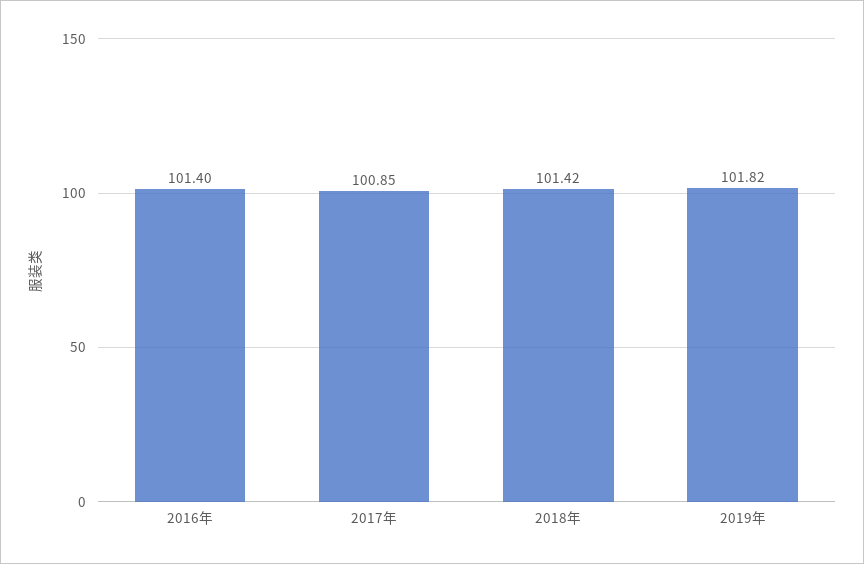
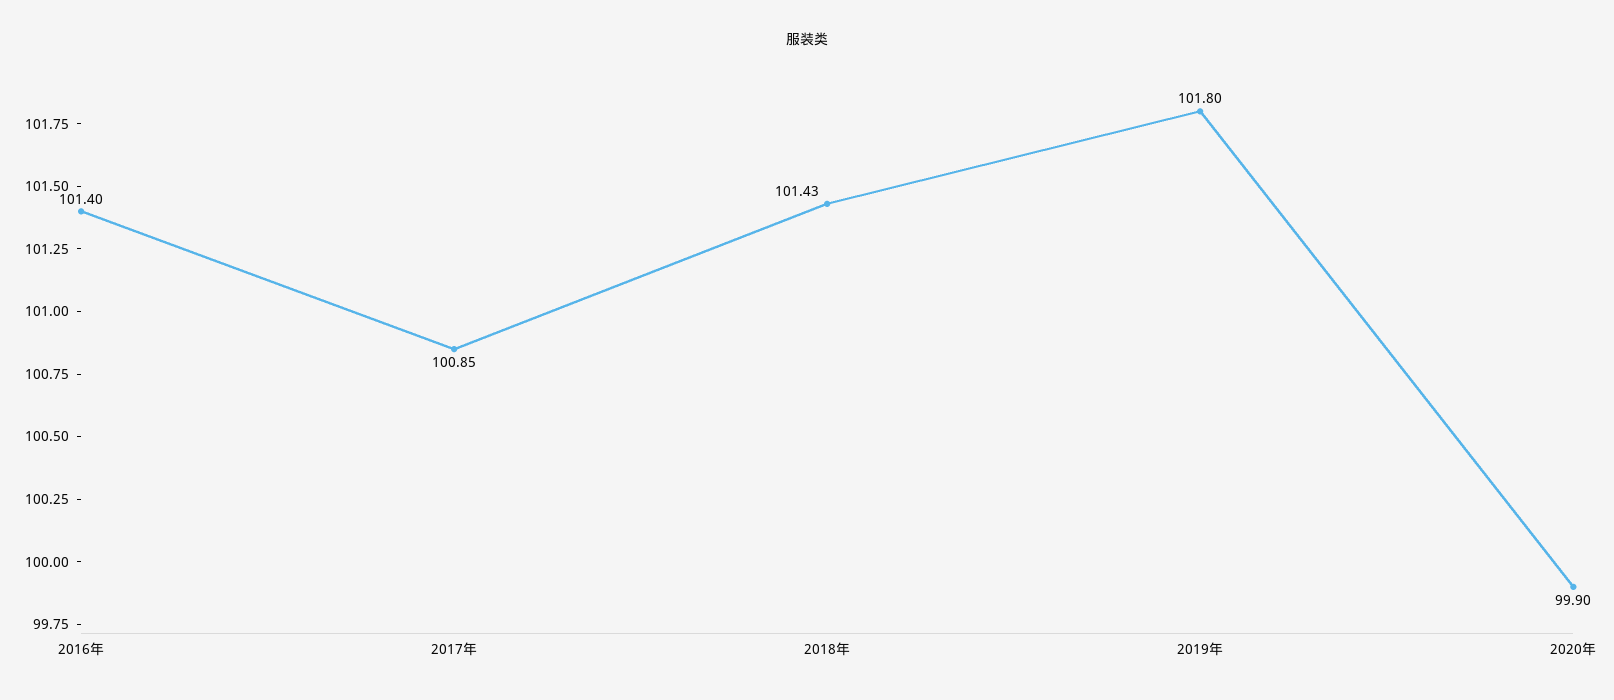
2018年: 101.42 -> 101.43
2019年: 101.82 -> 101.8
2020年: none -> 99.9

